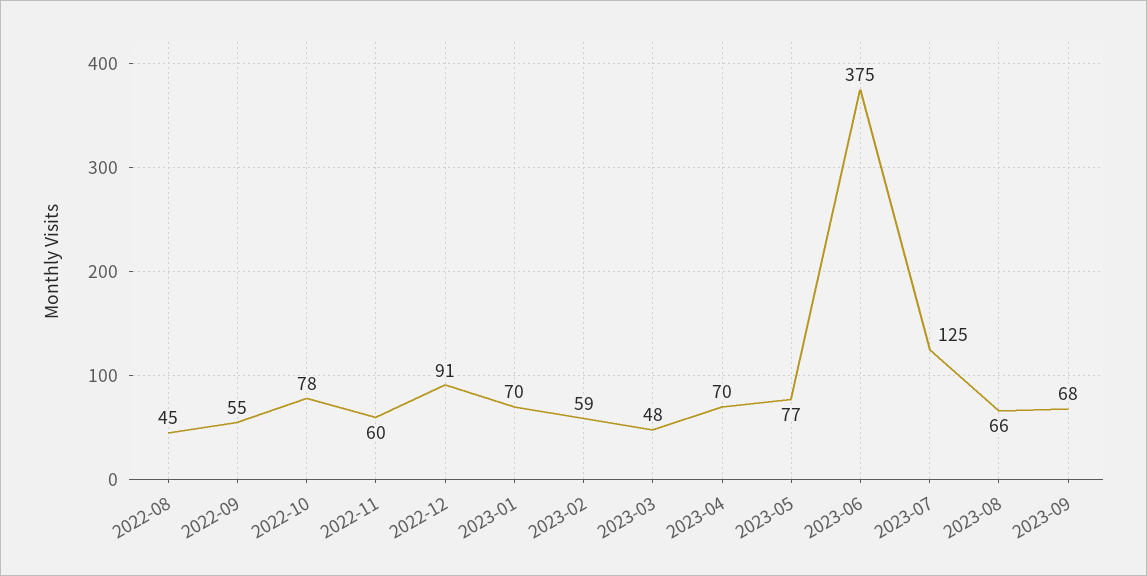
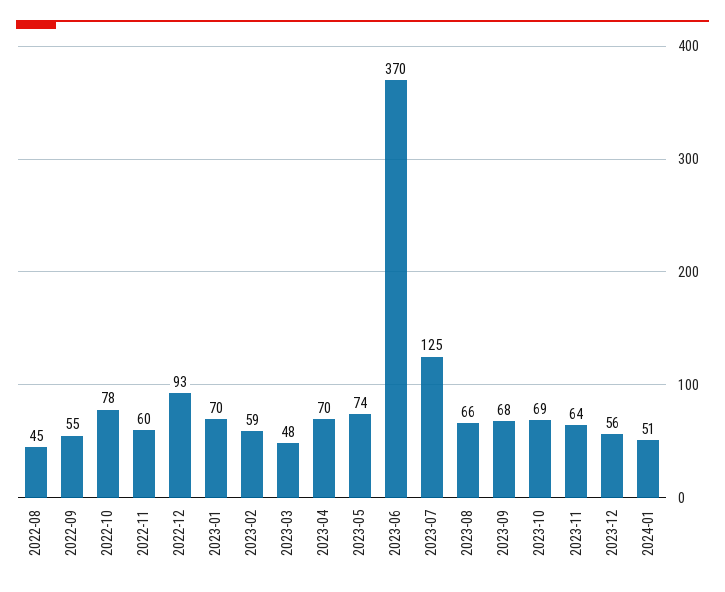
2022-12: 91 -> 93
2023-05: 77 -> 74
2023-06: 375 -> 370
2023-10: none -> 69
2023-11: none -> 64
2023-12: none -> 56
2024-01: none -> 51

